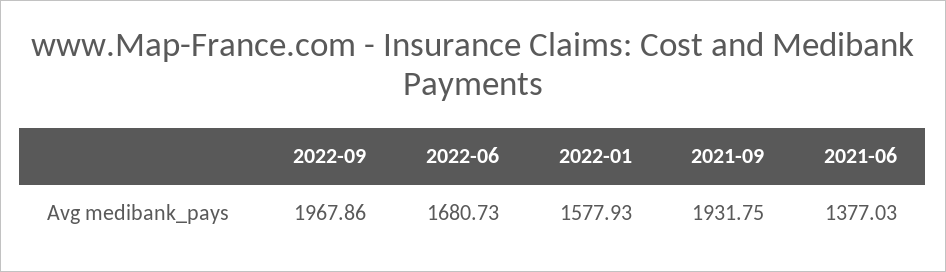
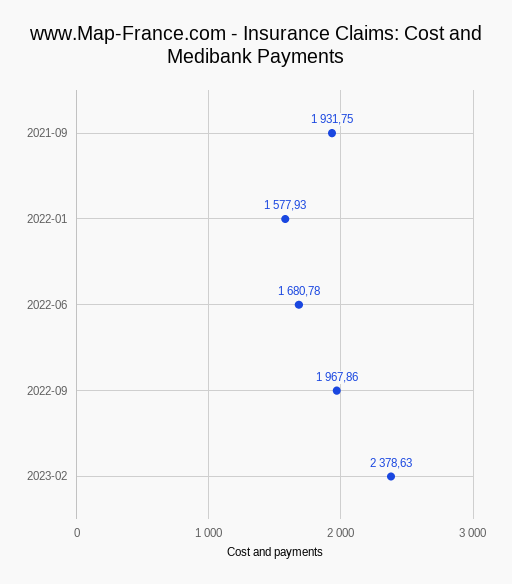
2022-06: 1680.73 -> 1680.78
2021-06: 1377.03 -> none
2023-02: none -> 2378.63

